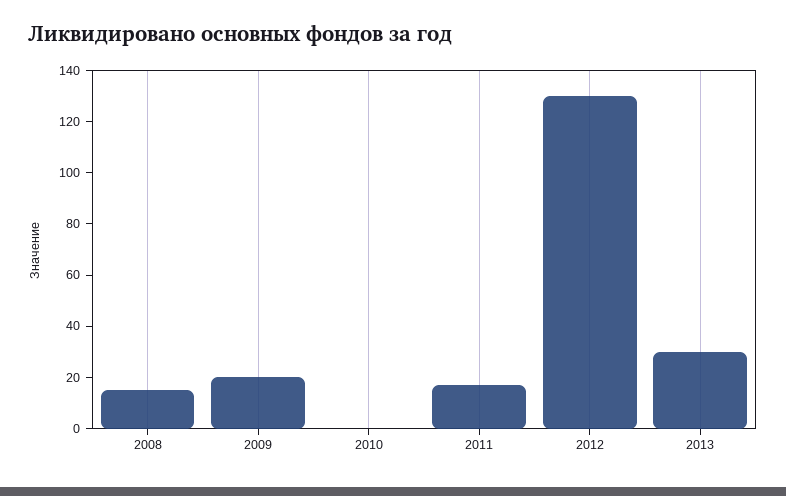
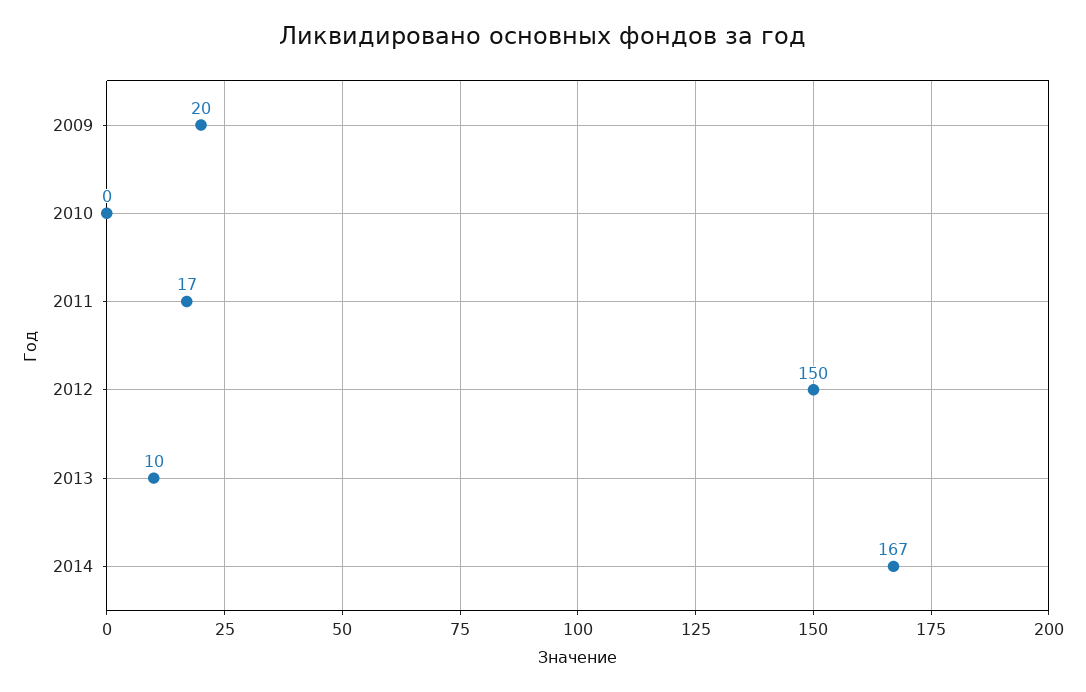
2008: 15 -> none
2012: 130 -> 150
2013: 30 -> 10
2014: none -> 167

